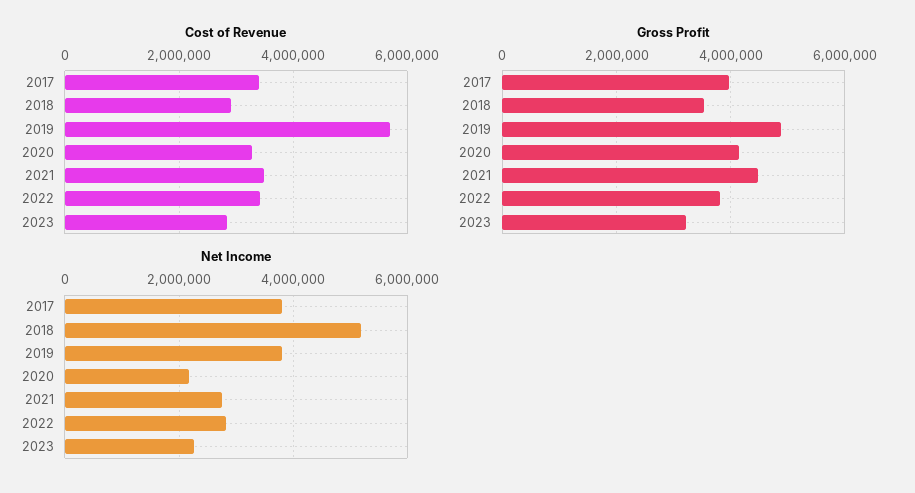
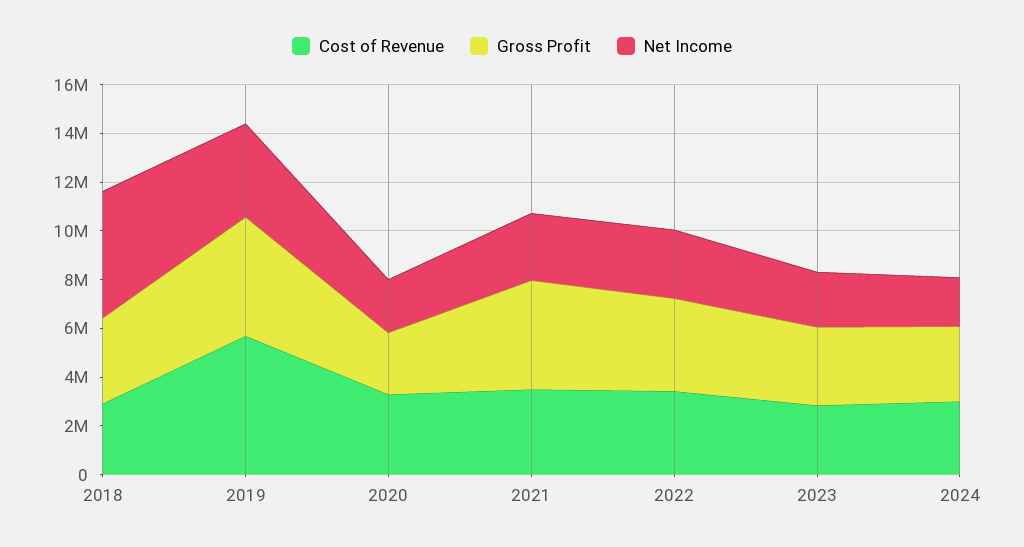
Cost of Revenue, 2017: 3400000 -> none
Gross Profit, 2017: 4000000 -> none
Gross Profit, 2020: 4200000 -> 2500000
Net Income, 2017: 3800000 -> none
Cost of Revenue, 2024: none -> 3000000
Gross Profit, 2024: none -> 3000000
Net Income, 2024: none -> 2000000

